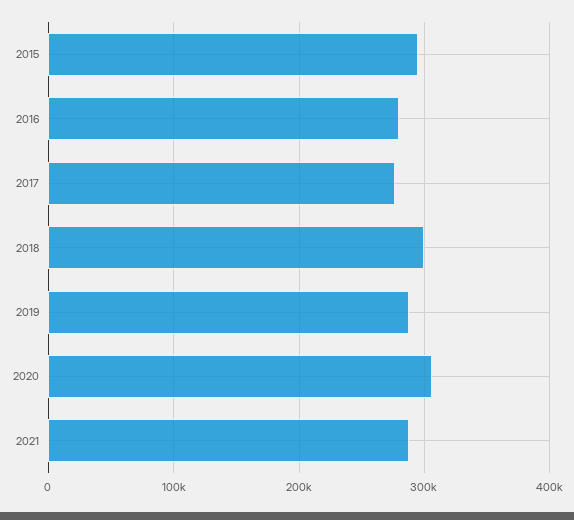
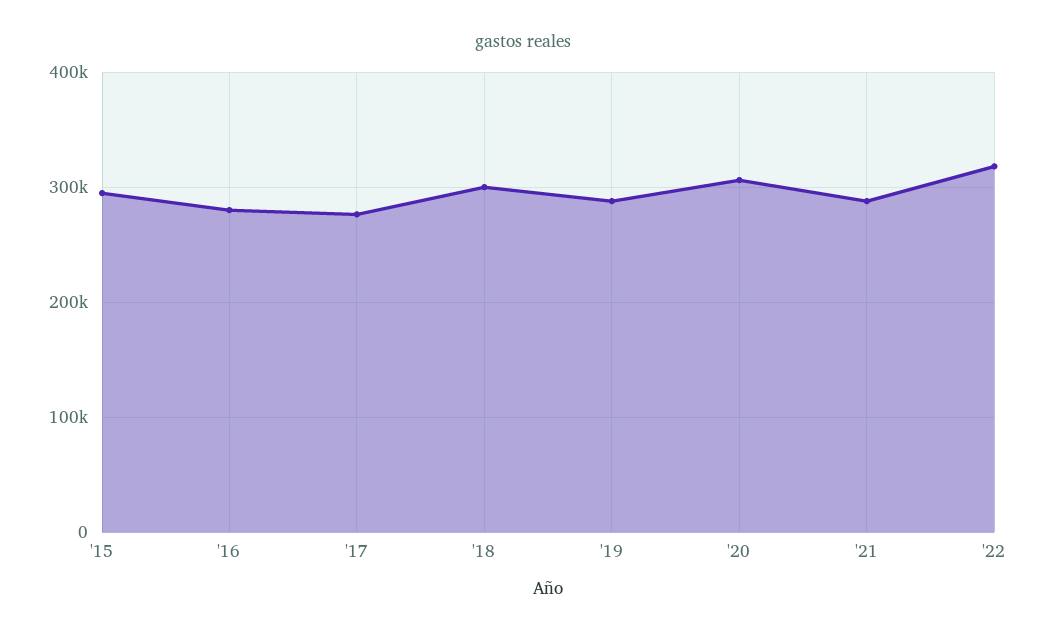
'22: none -> 320000

